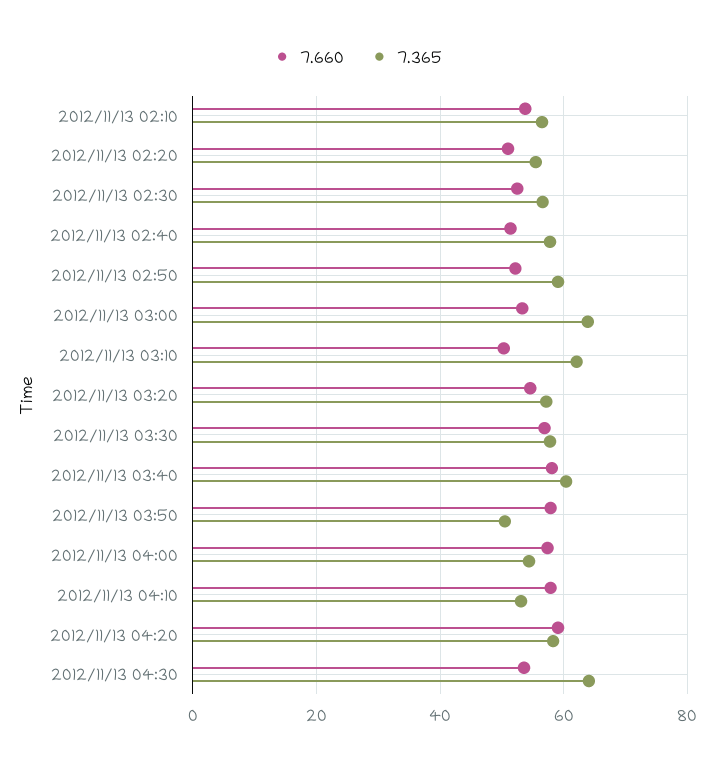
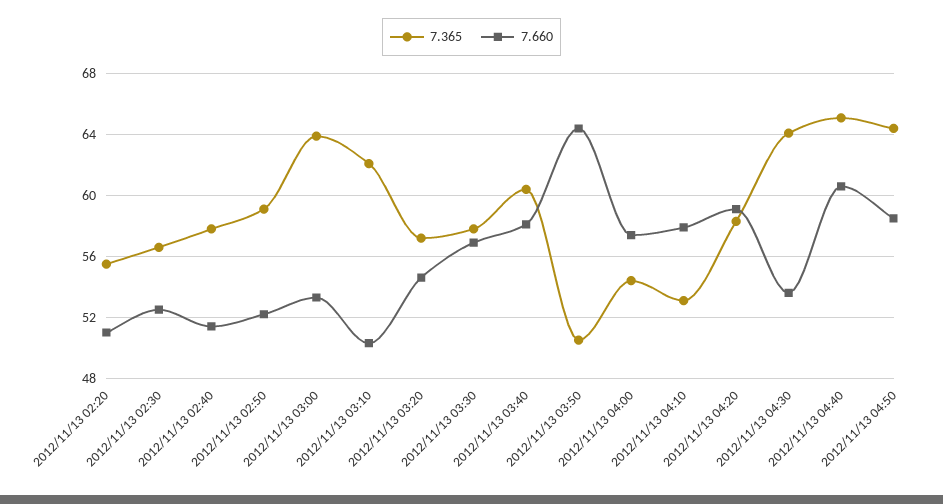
7.660, 2012/11/13 02:10: 54 -> none
7.365, 2012/11/13 02:10: 56 -> none
7.660, 2012/11/13 03:50: 58 -> 64.5
7.365, 2012/11/13 04:40: none -> 65
7.660, 2012/11/13 04:40: none -> 60.5
7.365, 2012/11/13 04:50: none -> 64.5
7.660, 2012/11/13 04:50: none -> 58.5

